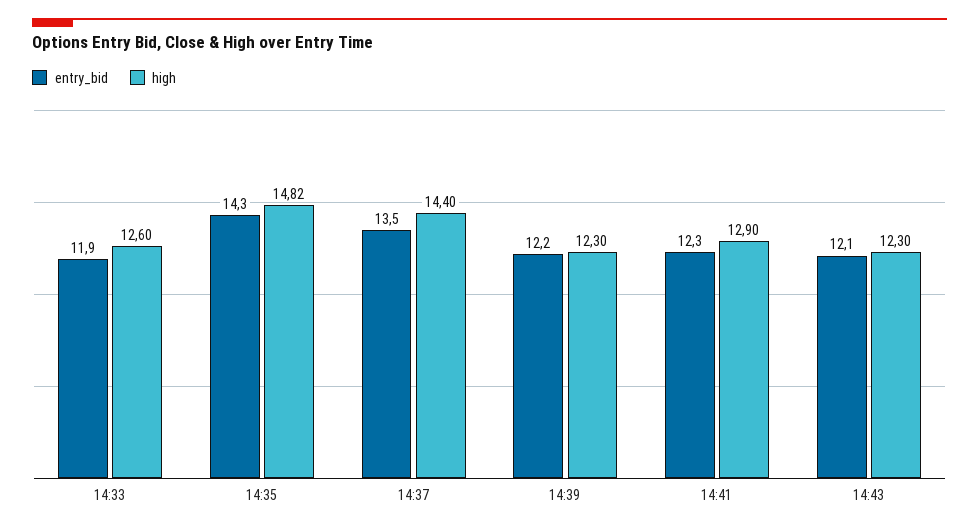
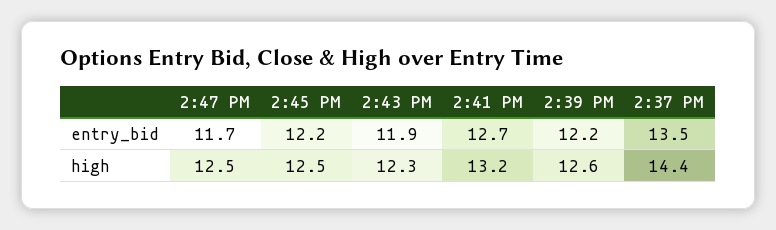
entry_bid, 14:33: 11.9 -> none
high, 14:33: 12.6 -> none
entry_bid, 14:35: 14.3 -> none
high, 14:35: 14.82 -> none
high, 14:39: 12.3 -> 12.6
entry_bid, 14:41: 12.3 -> 12.7
high, 14:41: 12.9 -> 13.2
entry_bid, 14:43: 12.1 -> 11.9
entry_bid, 2:47 PM: none -> 11.7
entry_bid, 2:45 PM: none -> 12.2
high, 2:47 PM: none -> 12.5
high, 2:45 PM: none -> 12.5

